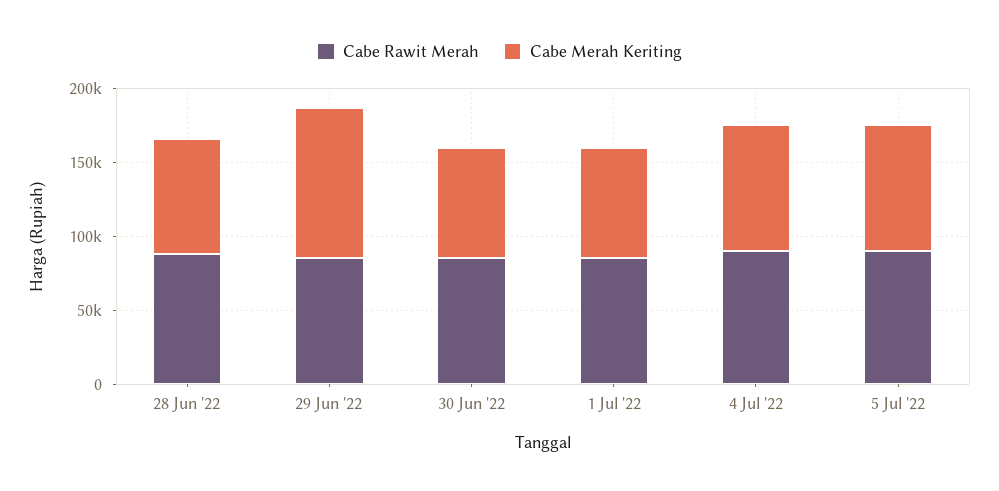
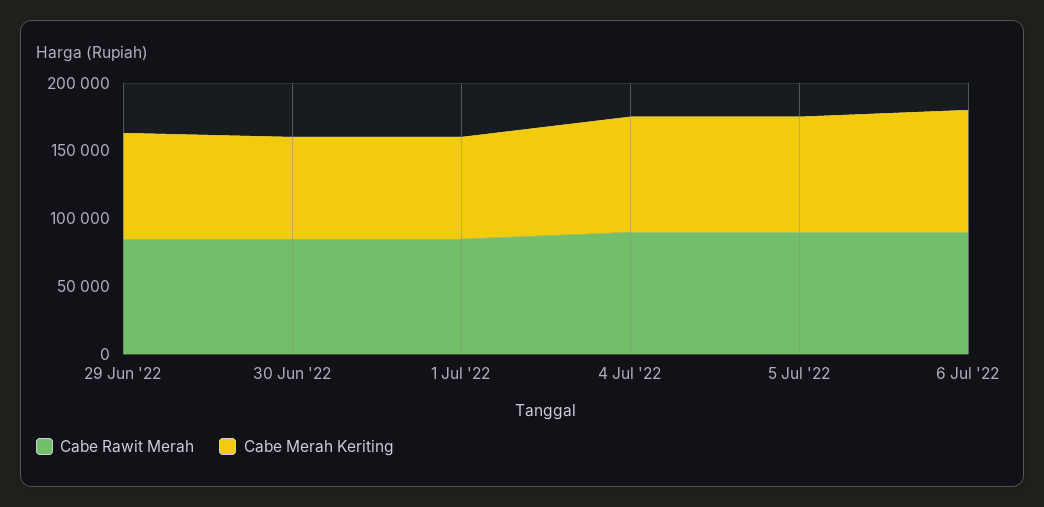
Cabe Rawit Merah, 28 Jun '22: 90000 -> none
Cabe Merah Keriting, 28 Jun '22: 80000 -> none
Cabe Merah Keriting, 29 Jun '22: 100000 -> 80000
Cabe Rawit Merah, 6 Jul '22: none -> 90000
Cabe Merah Keriting, 6 Jul '22: none -> 90000

